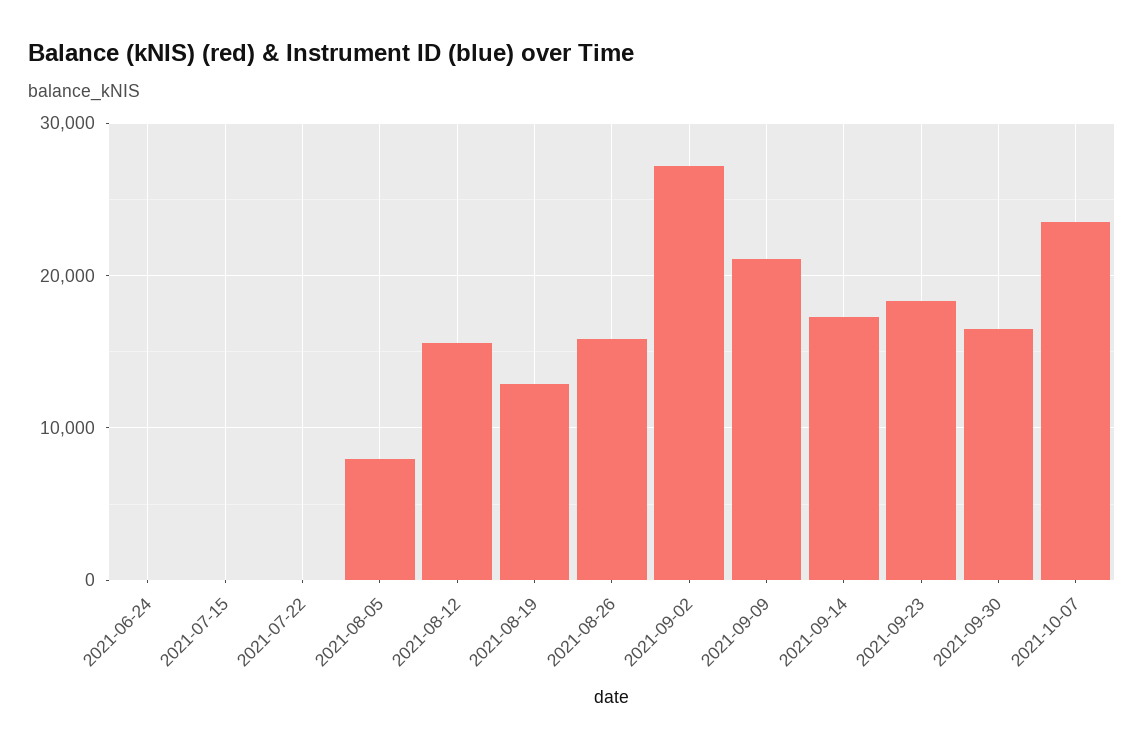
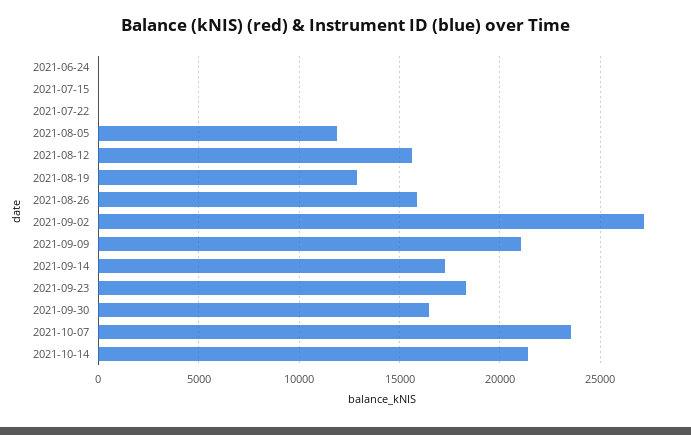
2021-08-05: 8000 -> 12000
2021-10-14: none -> 21500

